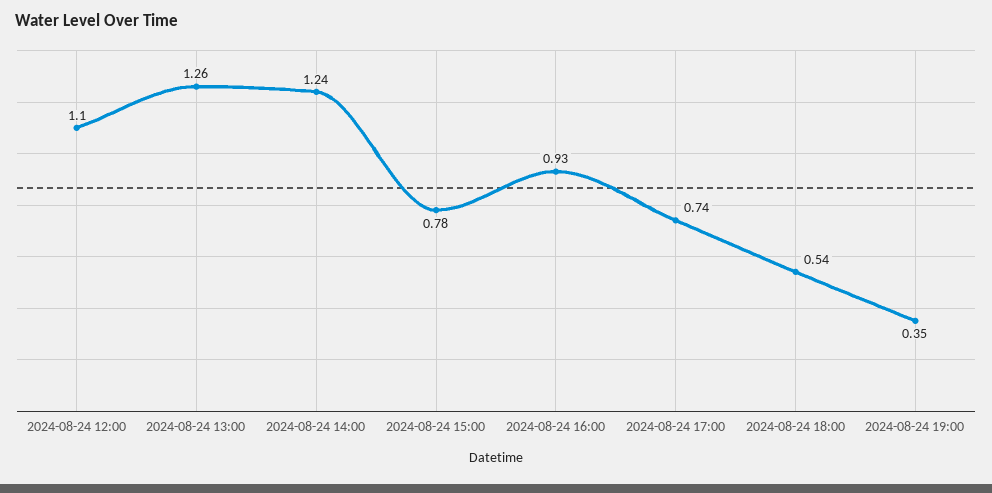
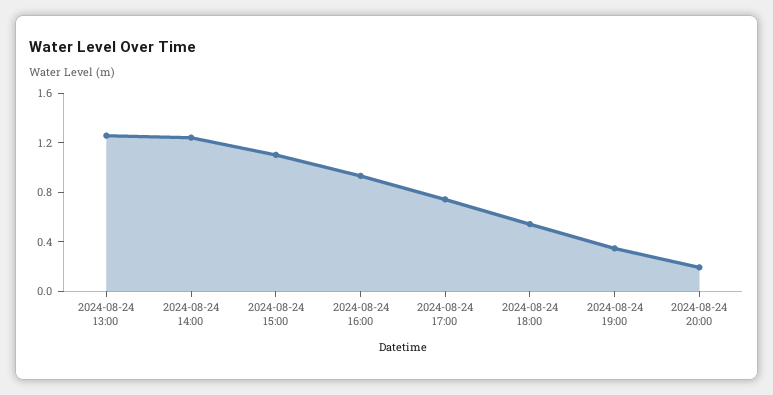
2024-08-24 12:00: 1.1 -> none
2024-08-24 15:00: 0.78 -> 1.1
2024-08-24 20:00: none -> 0.2

